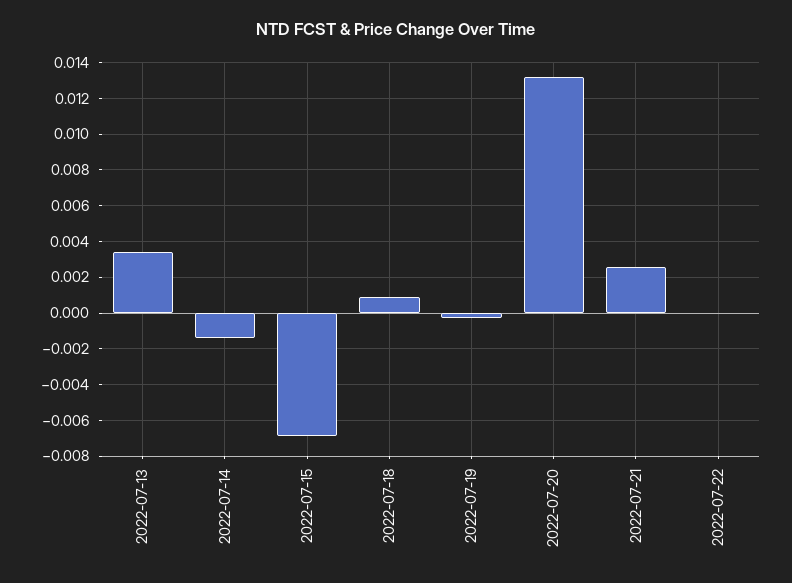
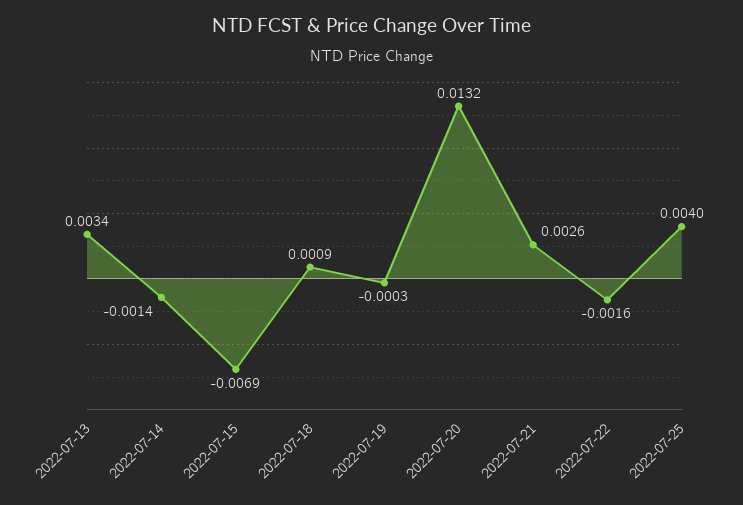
2022-07-22: 0 -> -0.0016
2022-07-25: none -> 0.004

